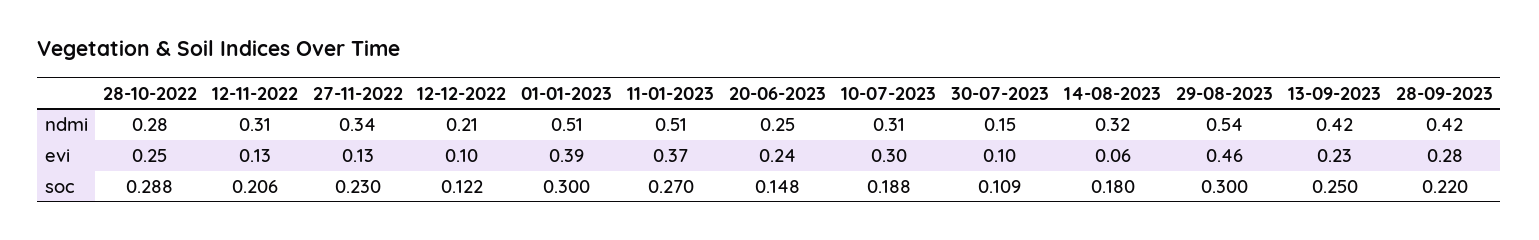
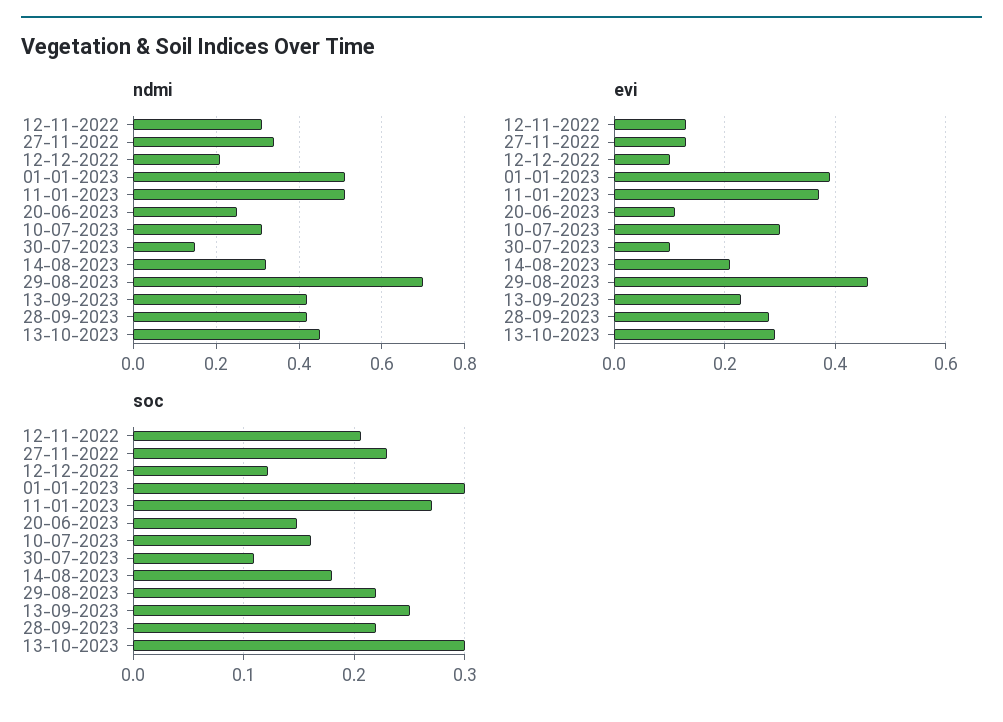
ndmi, 28-10-2022: 0.28 -> none
ndmi, 29-08-2023: 0.54 -> 0.7
evi, 28-10-2022: 0.25 -> none
evi, 20-06-2023: 0.24 -> 0.1
evi, 14-08-2023: 0.06 -> 0.2
soc, 28-10-2022: 0.288 -> none
soc, 10-07-2023: 0.188 -> 0.16
soc, 29-08-2023: 0.3 -> 0.22
ndmi, 13-10-2023: none -> 0.45
evi, 13-10-2023: none -> 0.3
soc, 13-10-2023: none -> 0.3

